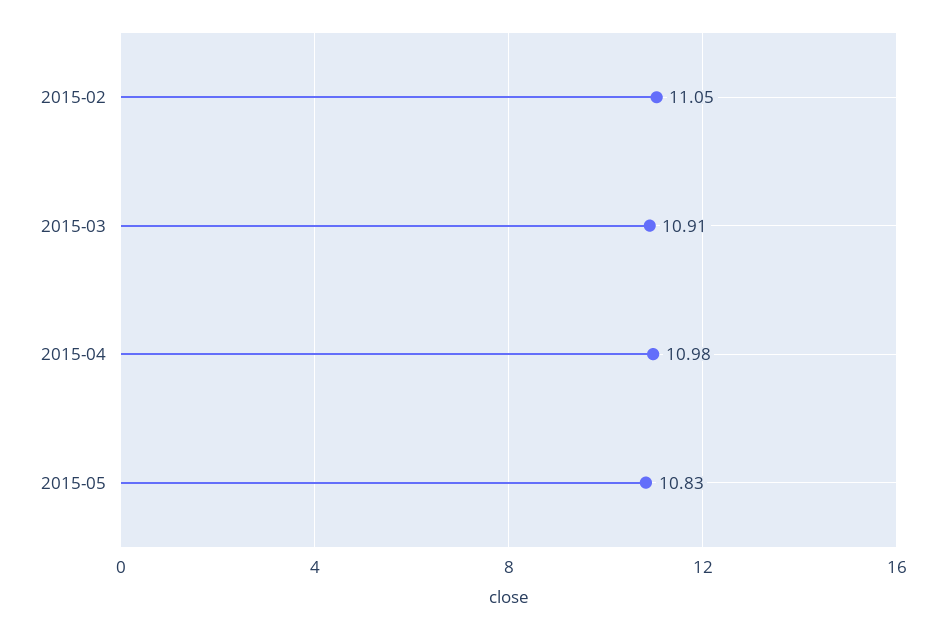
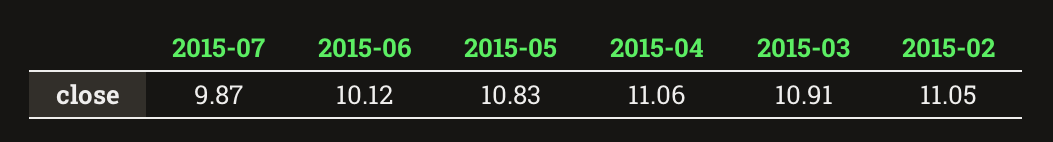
2015-04: 10.98 -> 11.06
2015-07: none -> 9.87
2015-06: none -> 10.12

